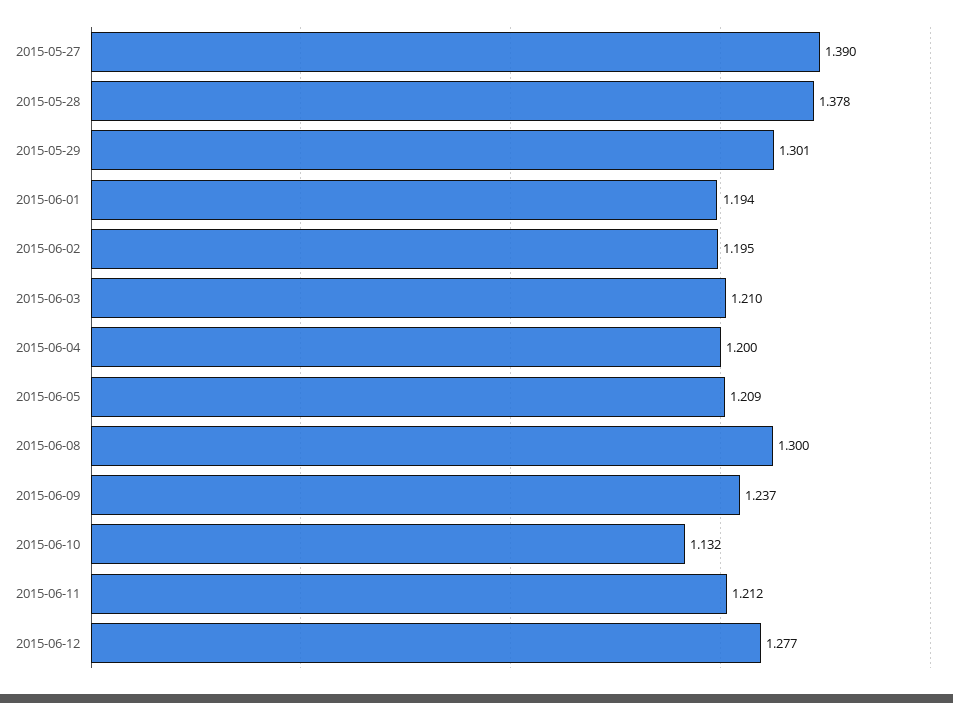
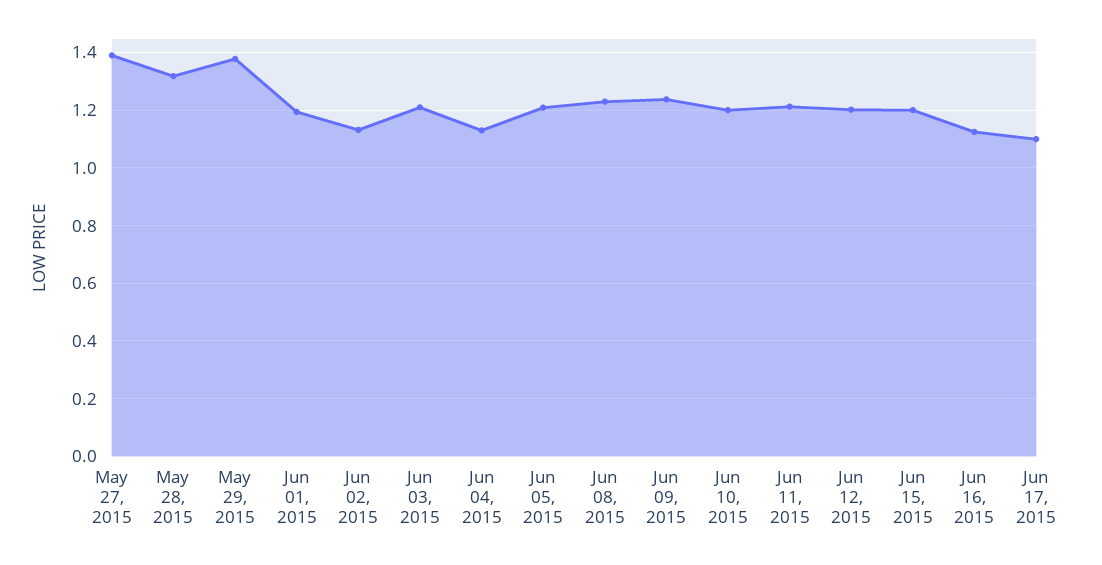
2015-05-28: 1.378 -> 1.325
2015-05-29: 1.301 -> 1.375
2015-06-02: 1.195 -> 1.125
2015-06-04: 1.2 -> 1.125
2015-06-08: 1.3 -> 1.225
2015-06-10: 1.132 -> 1.2
2015-06-12: 1.277 -> 1.2
Jun 15, 2015: none -> 1.2
Jun 16, 2015: none -> 1.125
Jun 17, 2015: none -> 1.1

